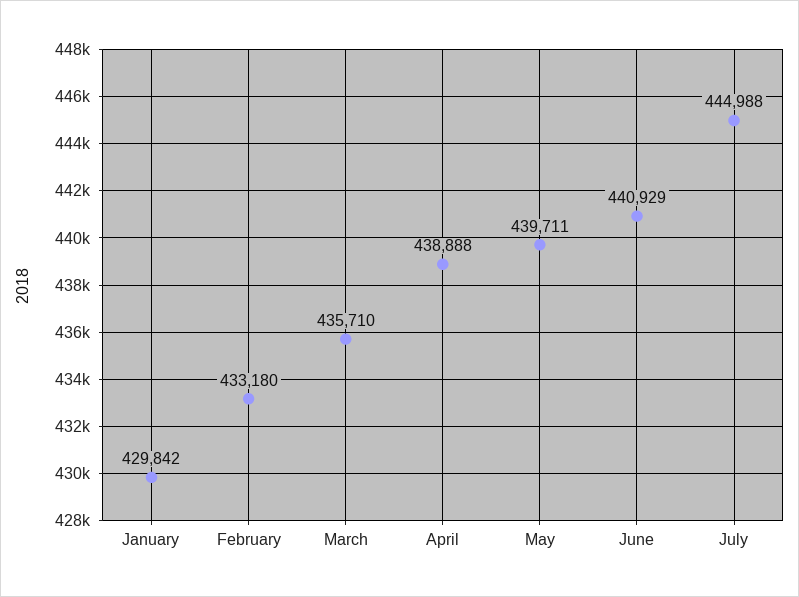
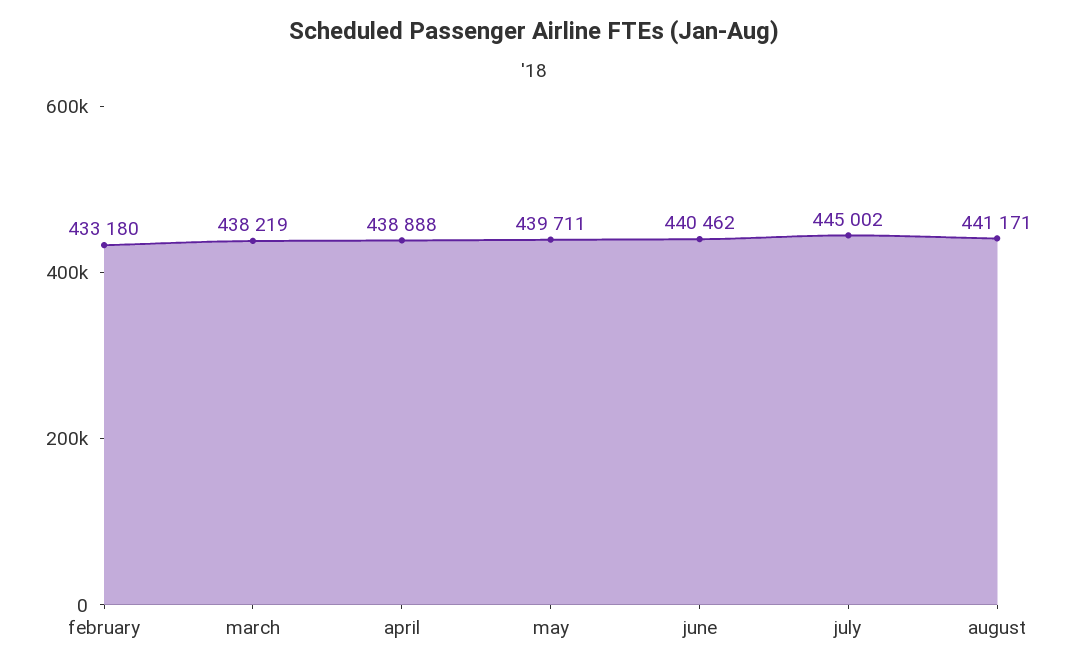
January: 429842 -> none
March: 435710 -> 438219
June: 440929 -> 440462
July: 444988 -> 445002
august: none -> 441171

